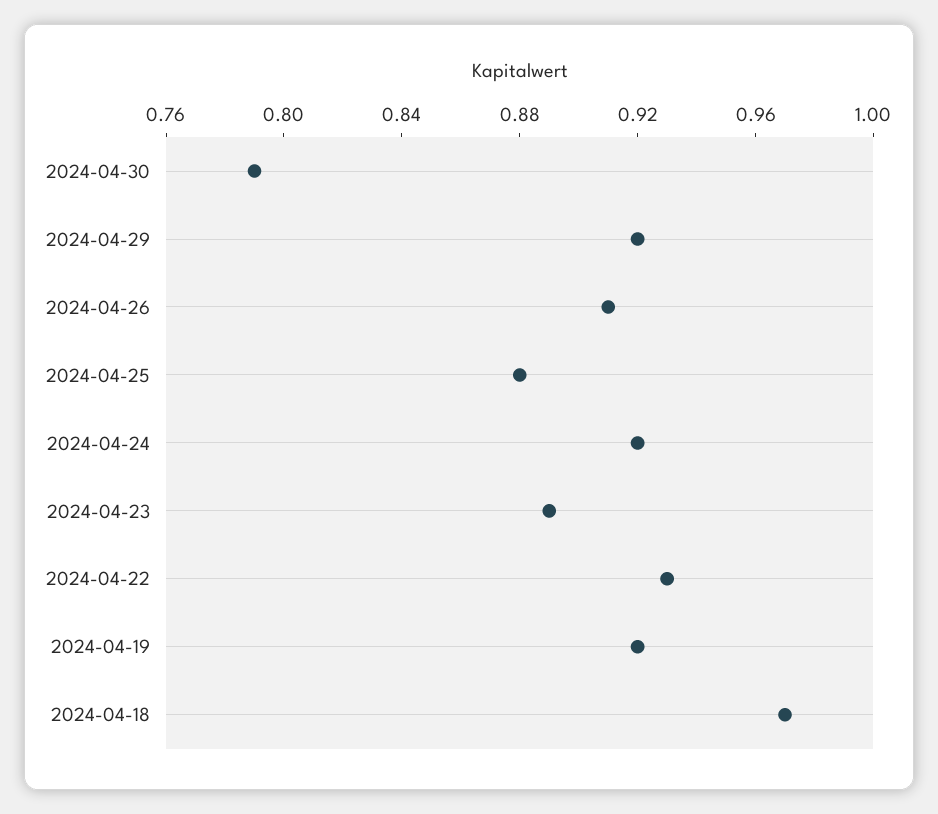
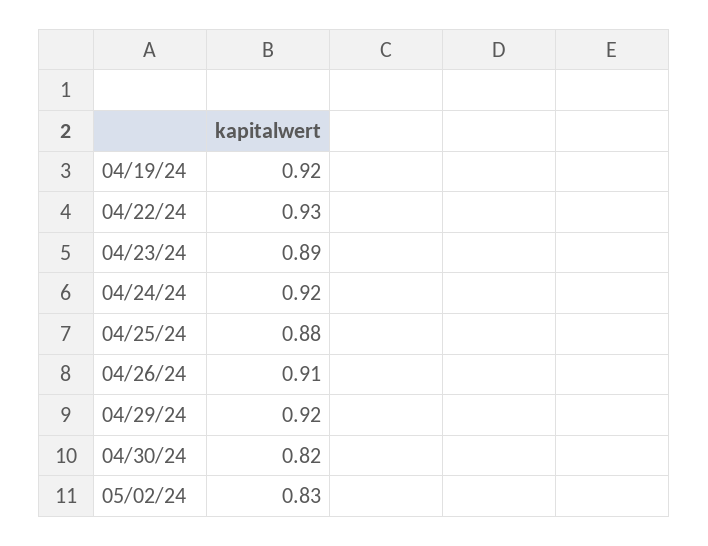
2024-04-30: 0.79 -> 0.82
2024-04-18: 0.97 -> none
05/02/24: none -> 0.83

